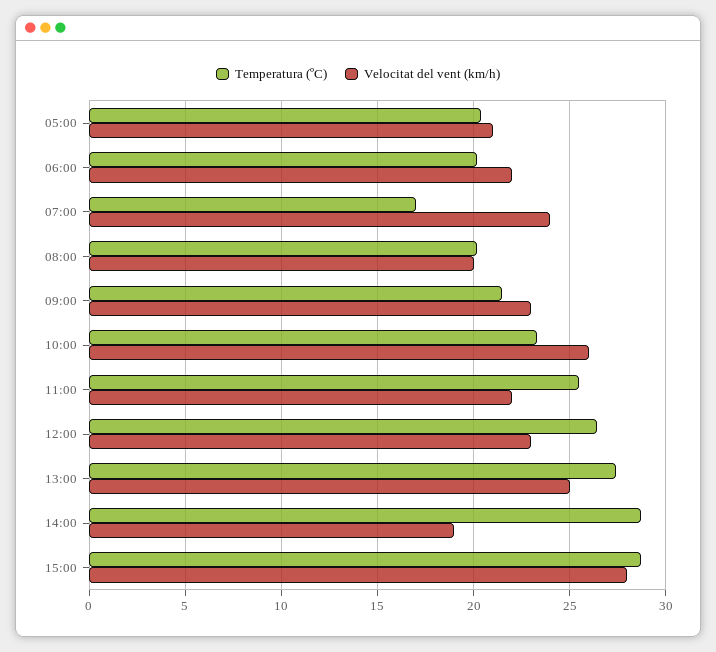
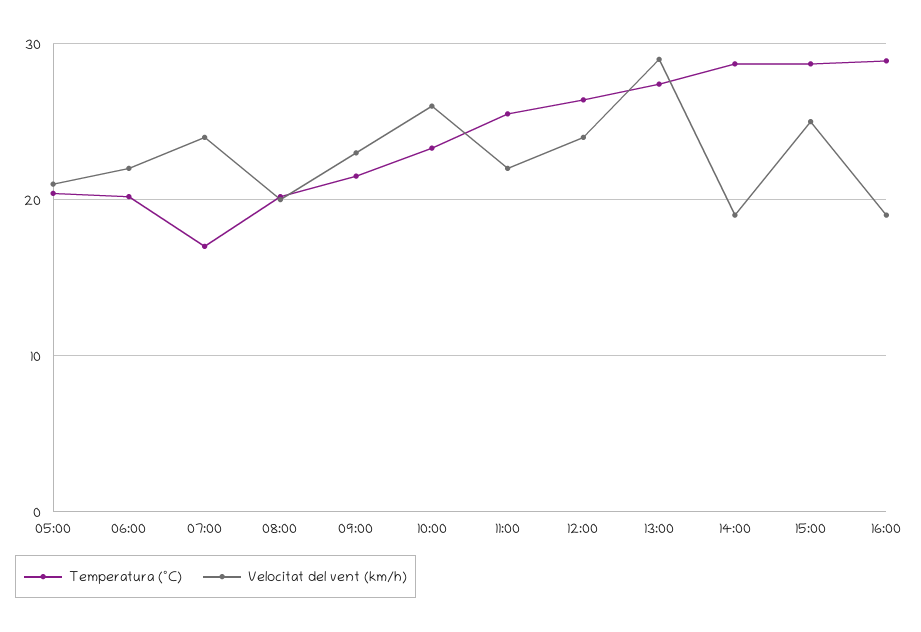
Velocitat del vent (km/h), 12:00: 23 -> 24
Velocitat del vent (km/h), 13:00: 25 -> 29
Velocitat del vent (km/h), 15:00: 28 -> 25
Temperatura (ºC), 16:00: none -> 29
Velocitat del vent (km/h), 16:00: none -> 19

